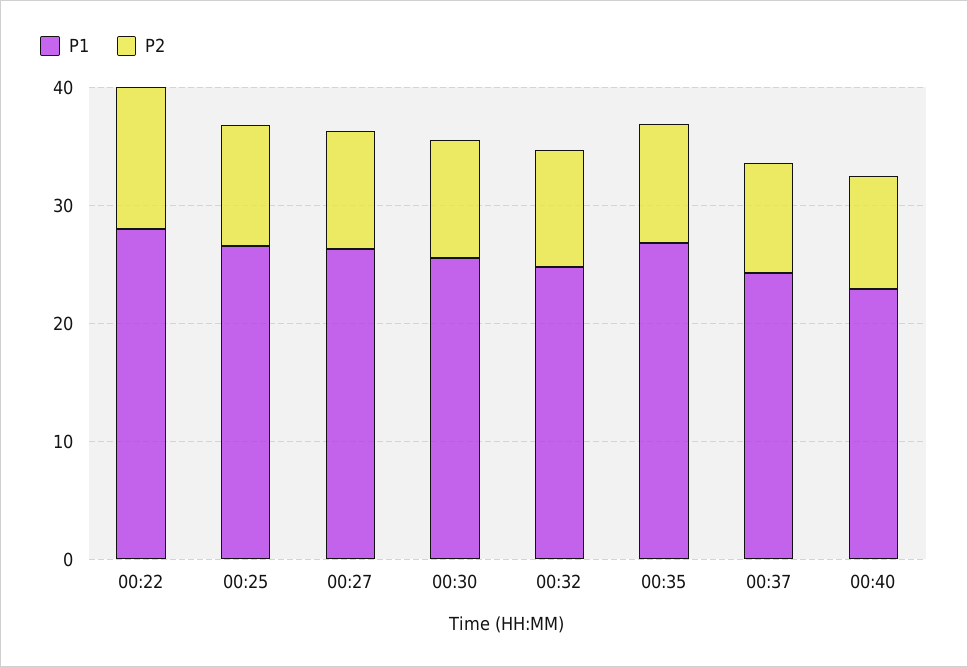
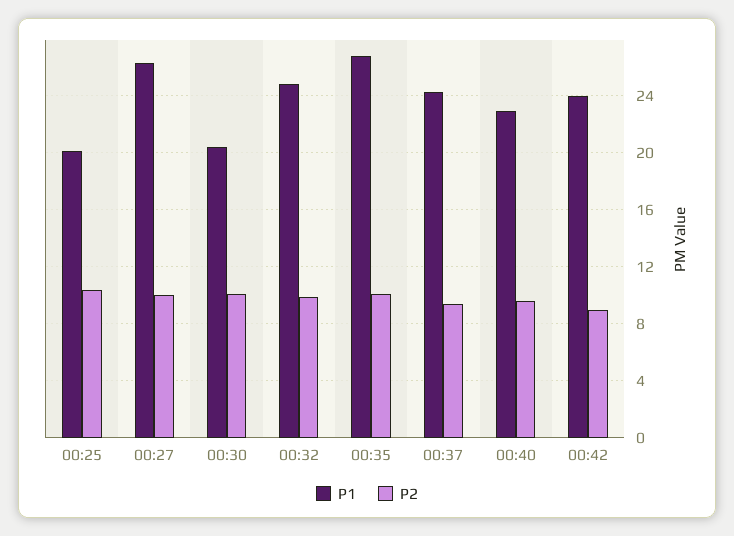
P1, 00:22: 28 -> none
P2, 00:22: 12 -> none
P1, 00:25: 26 -> 20
P1, 00:30: 26 -> 20.5
P1, 00:42: none -> 24
P2, 00:42: none -> 9

